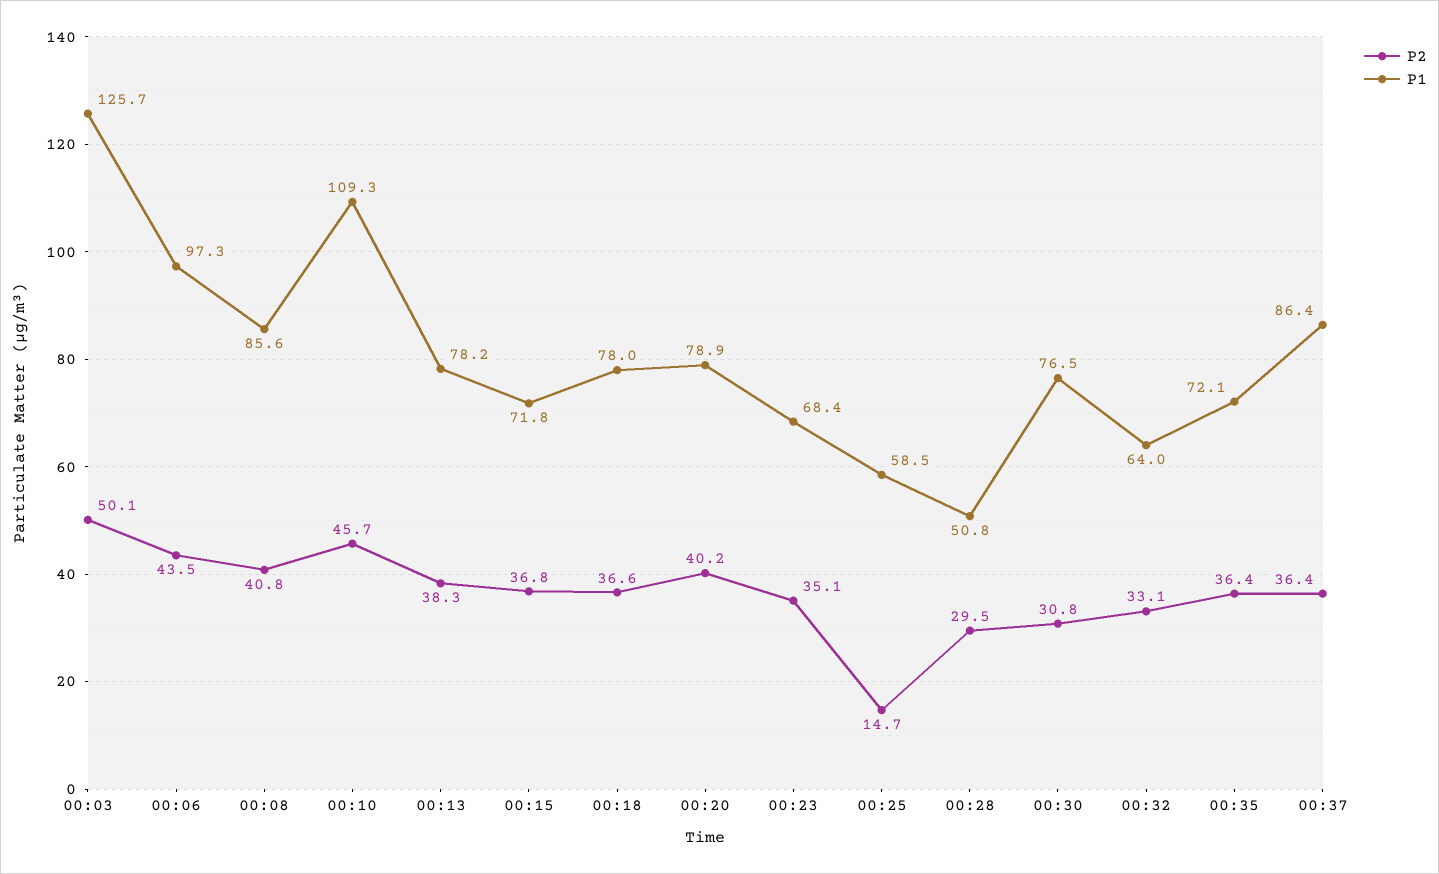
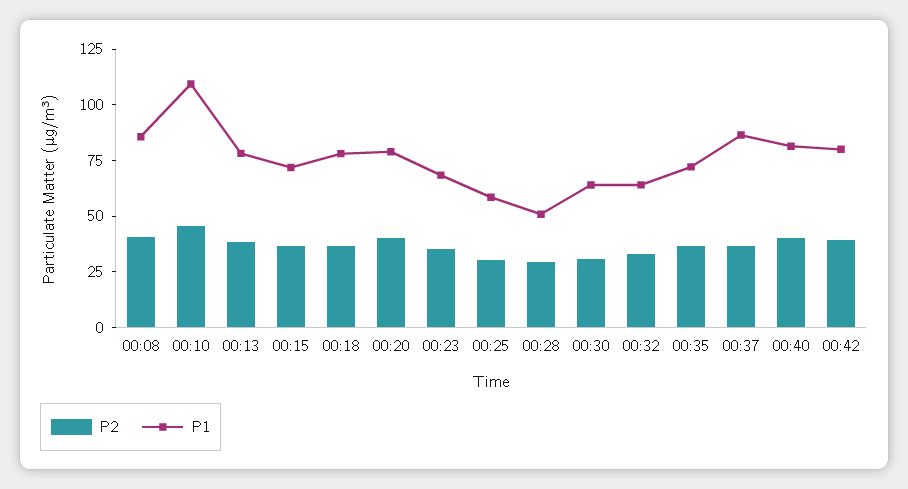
P2, 00:03: 50.1 -> none
P1, 00:03: 125.7 -> none
P2, 00:06: 43.5 -> none
P1, 00:06: 97.3 -> none
P2, 00:25: 14.7 -> 30
P1, 00:30: 76.5 -> 65
P2, 00:40: none -> 40
P1, 00:40: none -> 80
P2, 00:42: none -> 40
P1, 00:42: none -> 80

